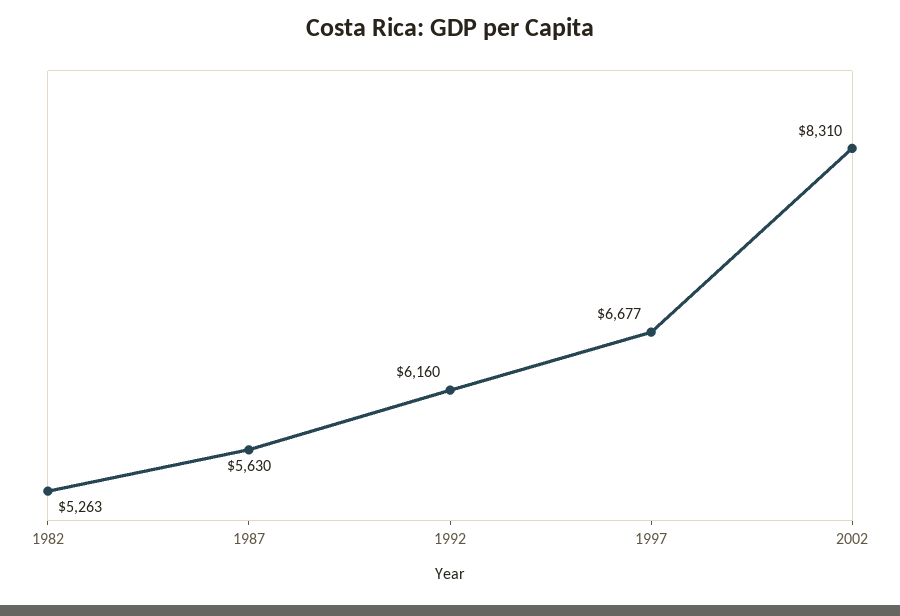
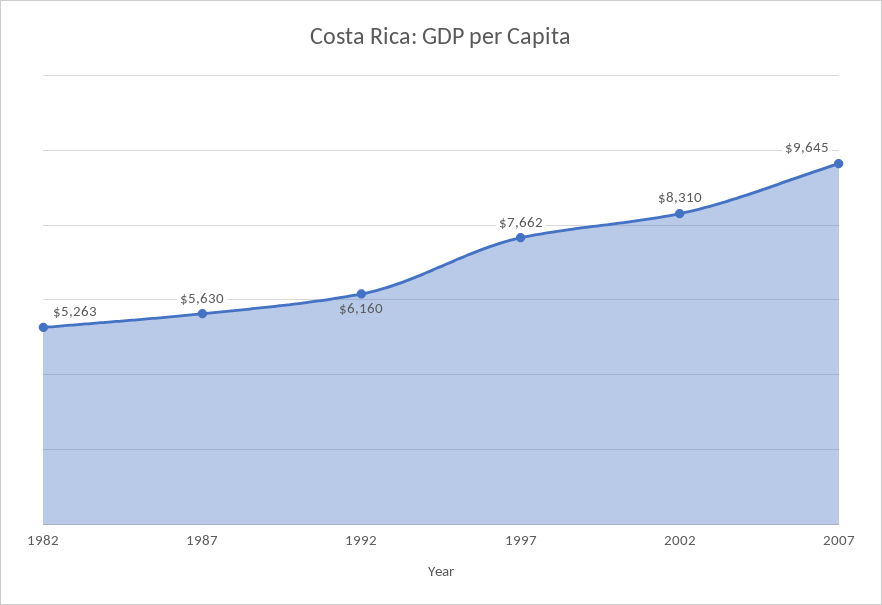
1997: 6677 -> 7662
2007: none -> 9645

